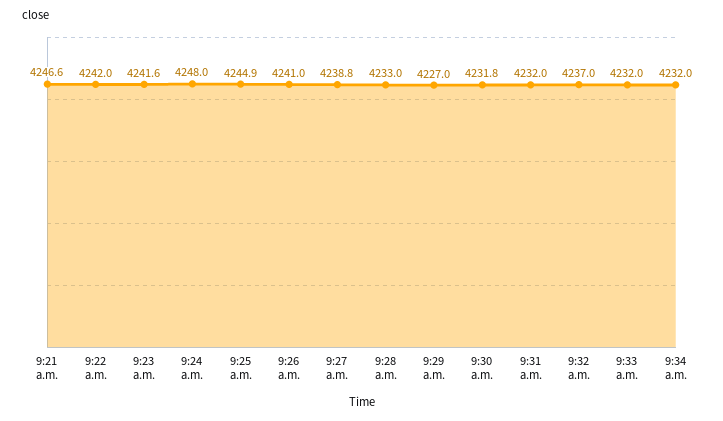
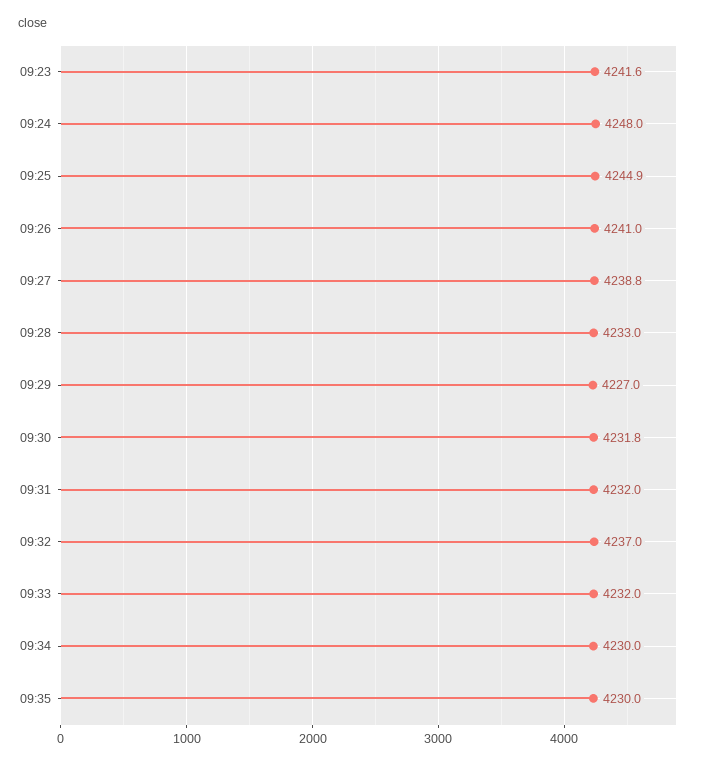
9:21 a.m.: 4246.6 -> none
9:22 a.m.: 4242 -> none
9:34 a.m.: 4232 -> 4230
09:35: none -> 4230

